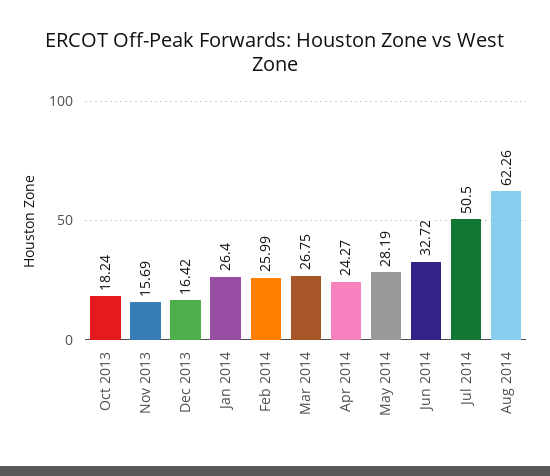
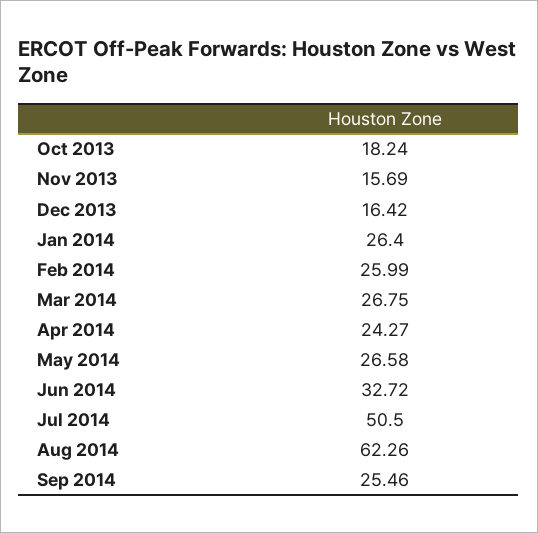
May 2014: 28.19 -> 26.58
Sep 2014: none -> 25.46

